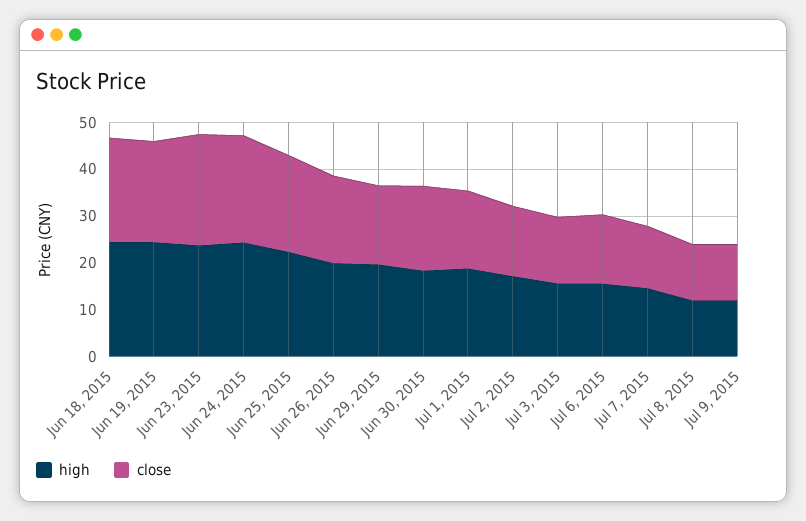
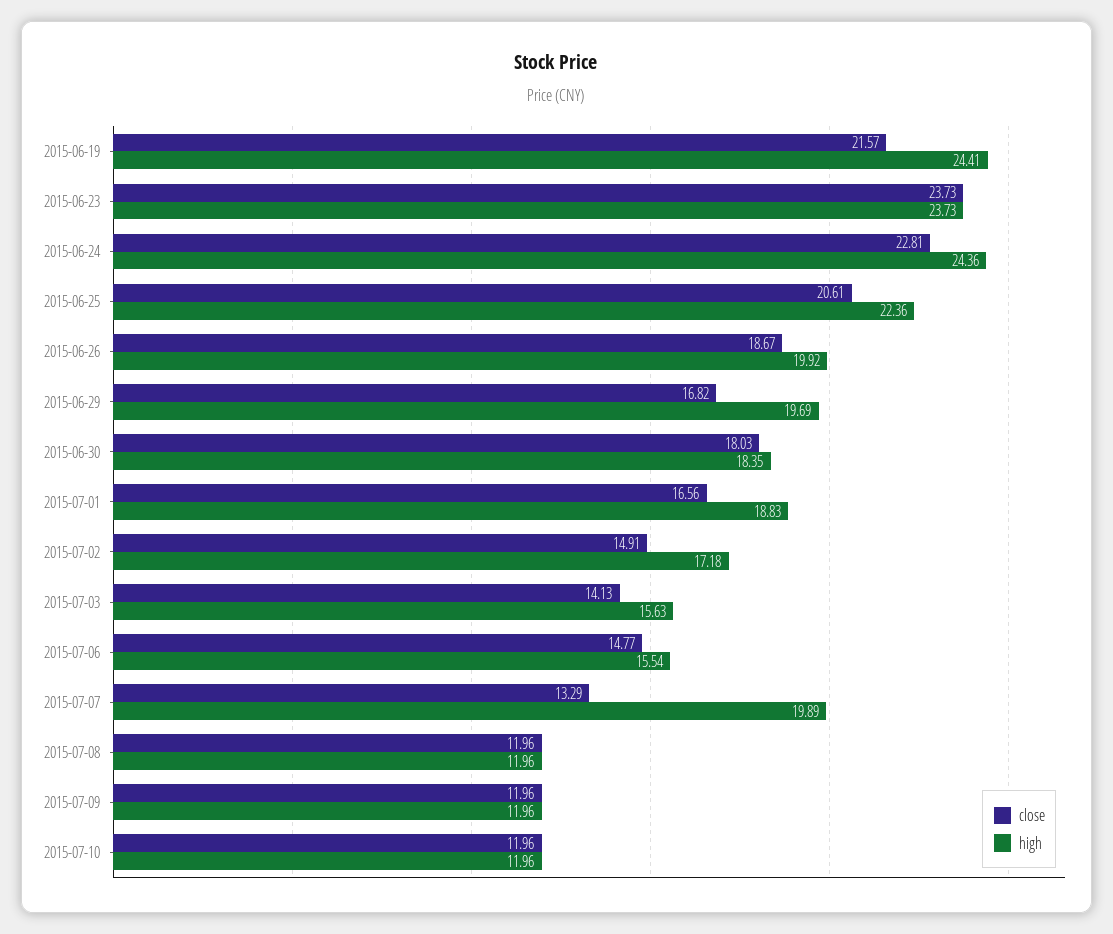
high, Jun 18, 2015: 24 -> none
close, Jun 18, 2015: 22 -> none
high, Jul 7, 2015: 14 -> 19.89
close, 2015-07-10: none -> 11.96
high, 2015-07-10: none -> 11.96

